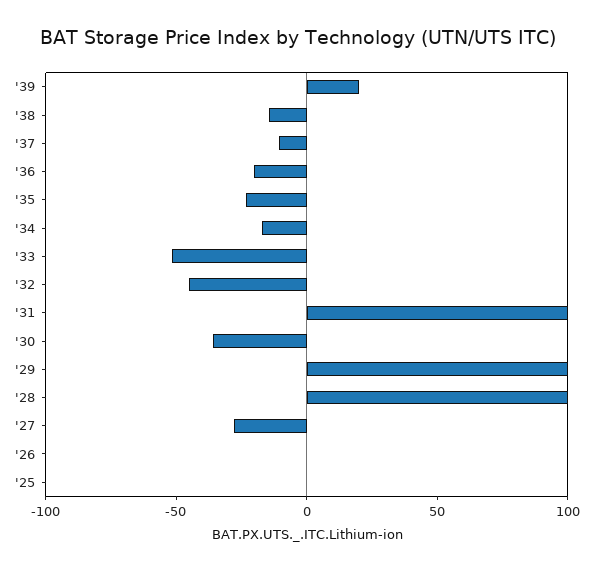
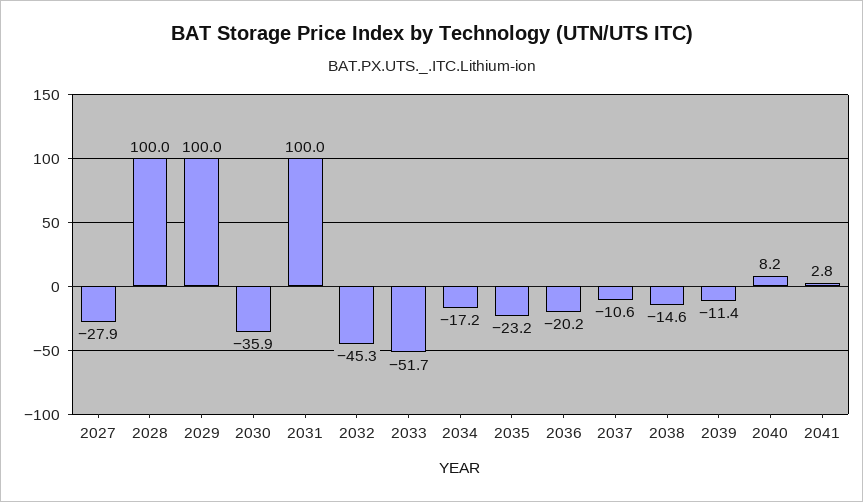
'39: 20 -> -11.4
'26: 0 -> none
'25: 0 -> none
2040: none -> 8.2
2041: none -> 2.8

